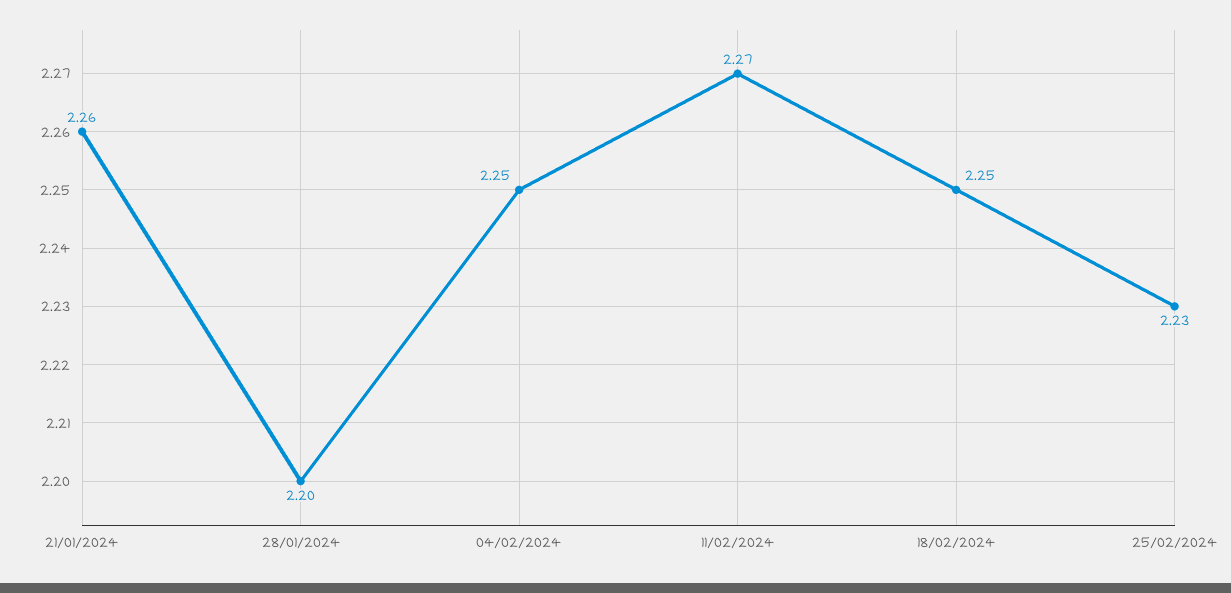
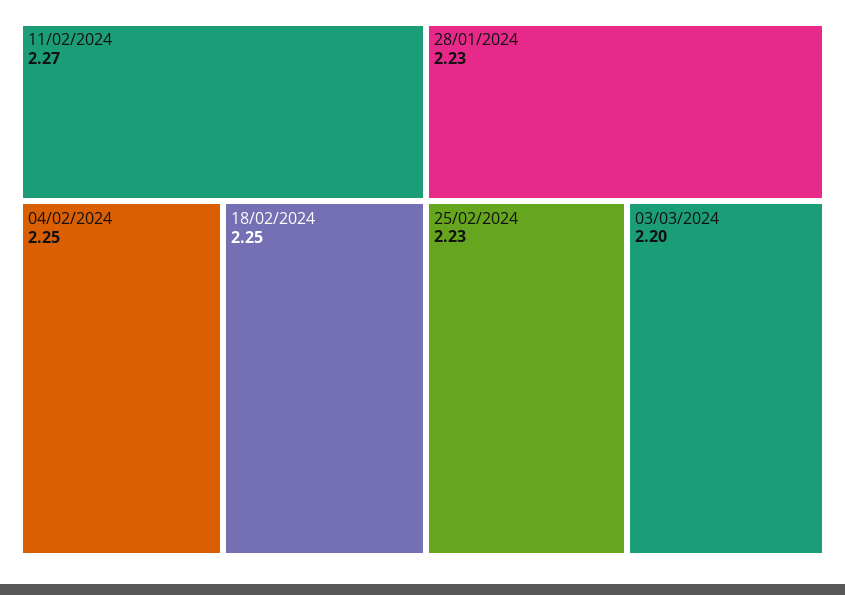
21/01/2024: 2.26 -> none
28/01/2024: 2.2 -> 2.23
03/03/2024: none -> 2.2

